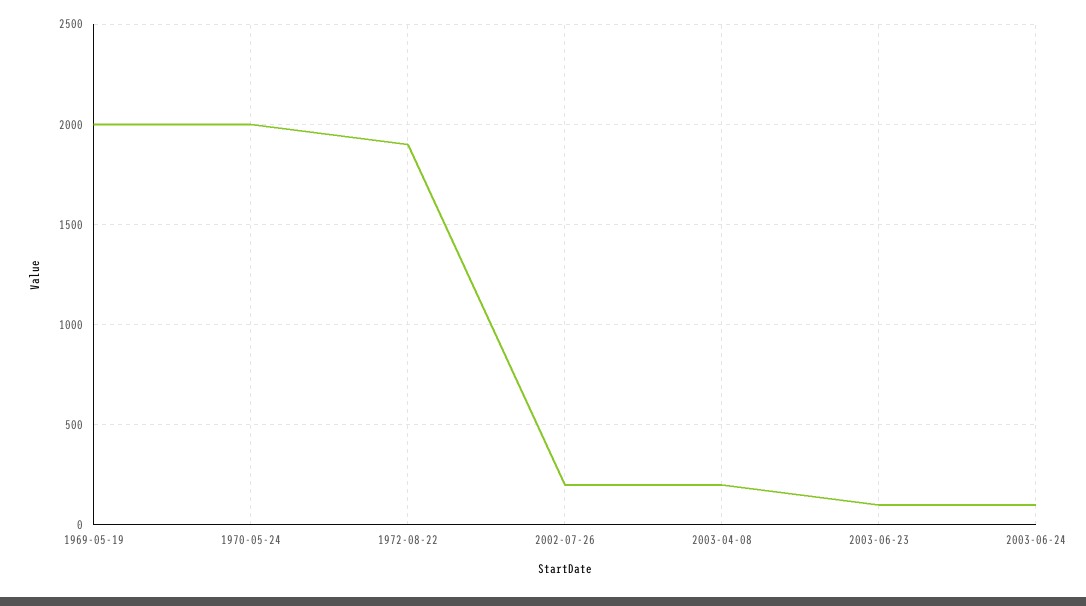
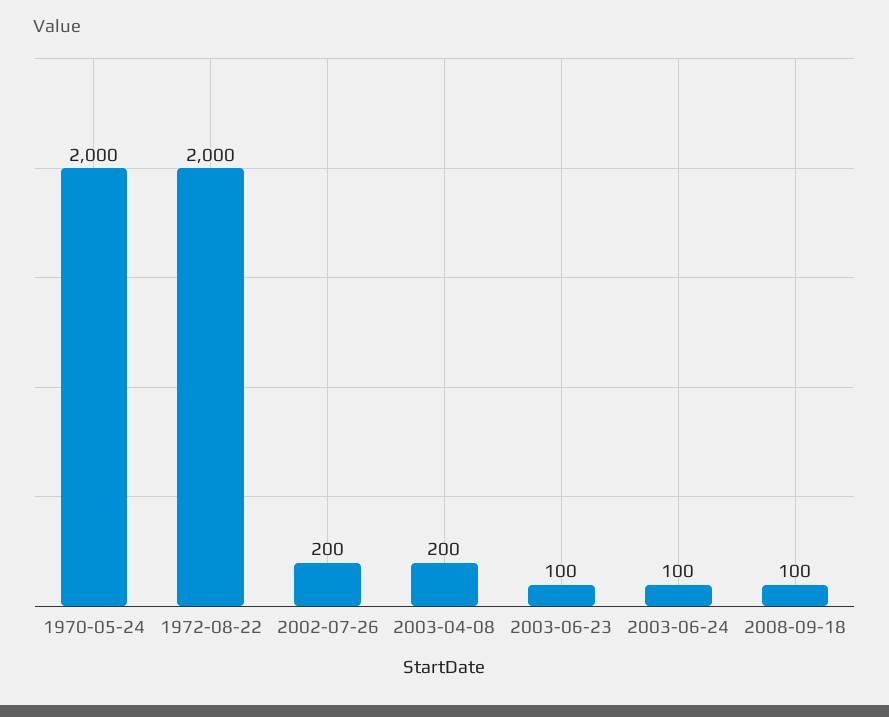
1969-05-19: 2000 -> none
1972-08-22: 1900 -> 2000
2008-09-18: none -> 100

